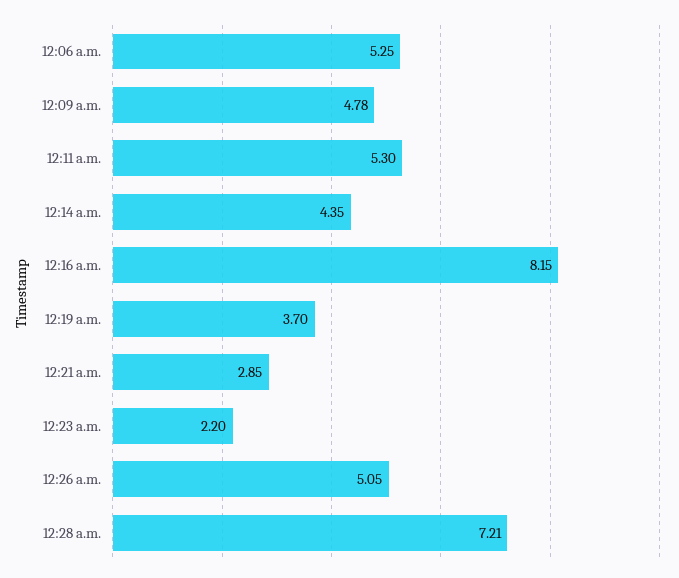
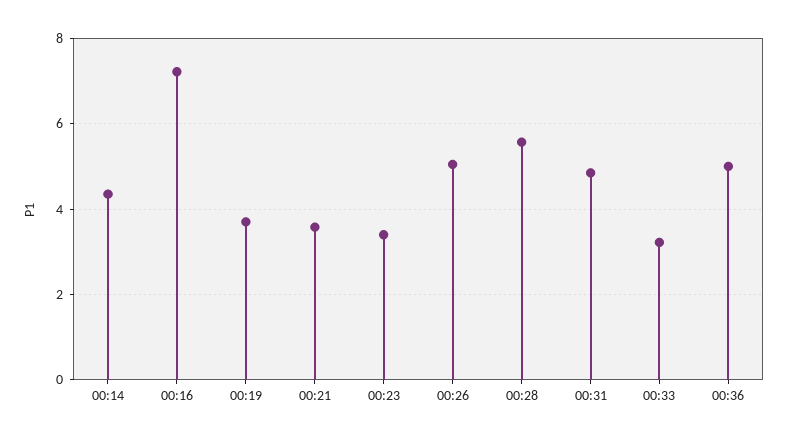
12:06 a.m.: 5.25 -> none
12:09 a.m.: 4.78 -> none
12:11 a.m.: 5.3 -> none
12:16 a.m.: 8.15 -> 7.2
12:21 a.m.: 2.85 -> 3.6
12:23 a.m.: 2.2 -> 3.4
12:28 a.m.: 7.21 -> 5.6
00:31: none -> 4.8
00:33: none -> 3.2
00:36: none -> 5

